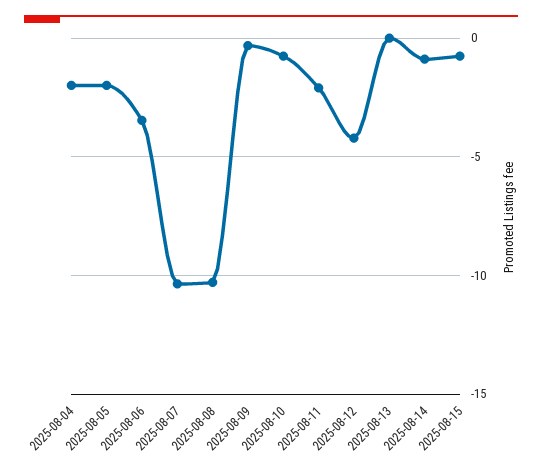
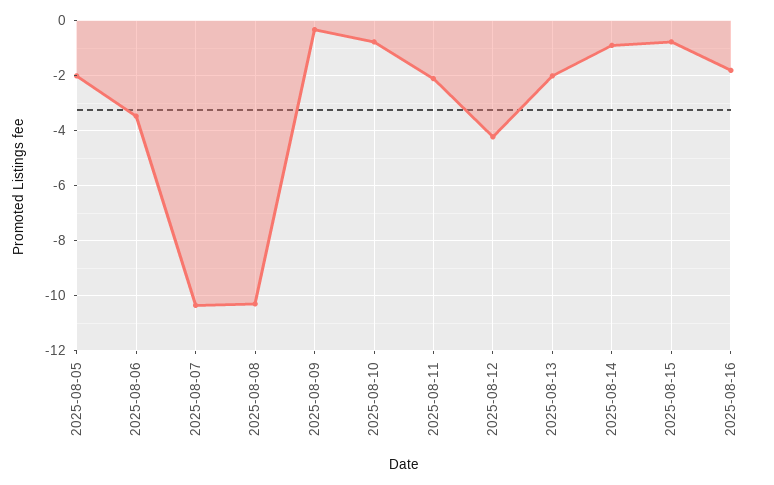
2025-08-04: -2 -> none
2025-08-13: 0 -> -2
2025-08-16: none -> -1.75

